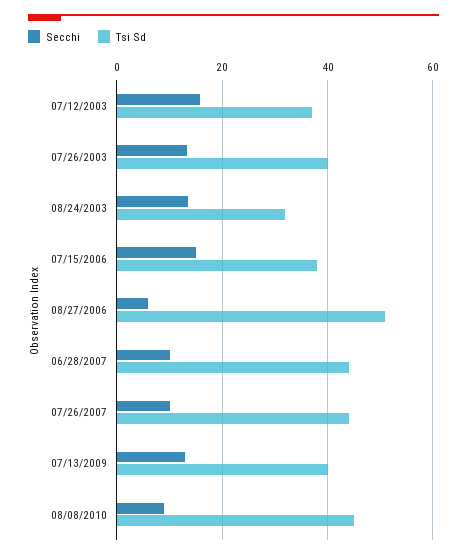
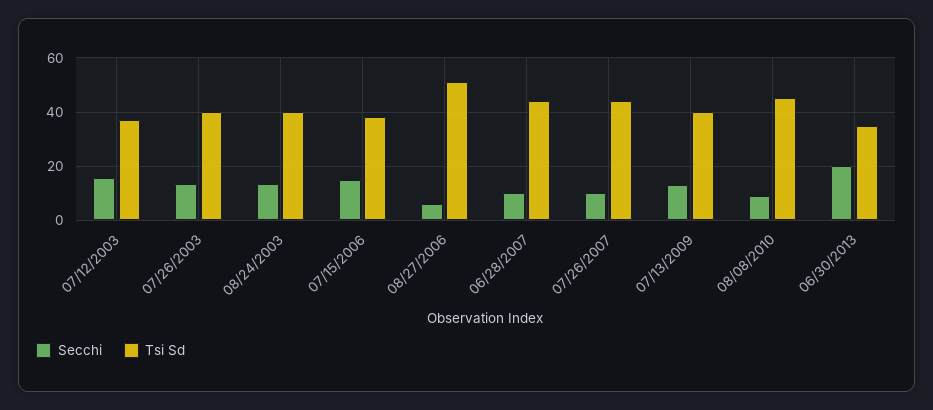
Tsi Sd, 08/24/2003: 32 -> 40
Secchi, 06/30/2013: none -> 20
Tsi Sd, 06/30/2013: none -> 35

